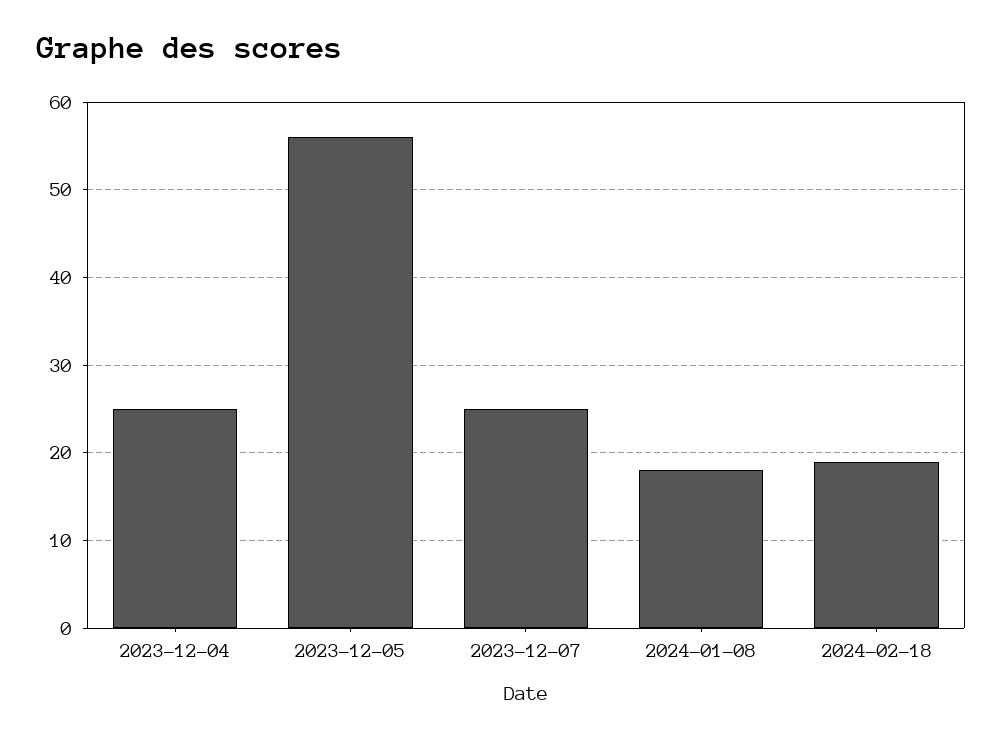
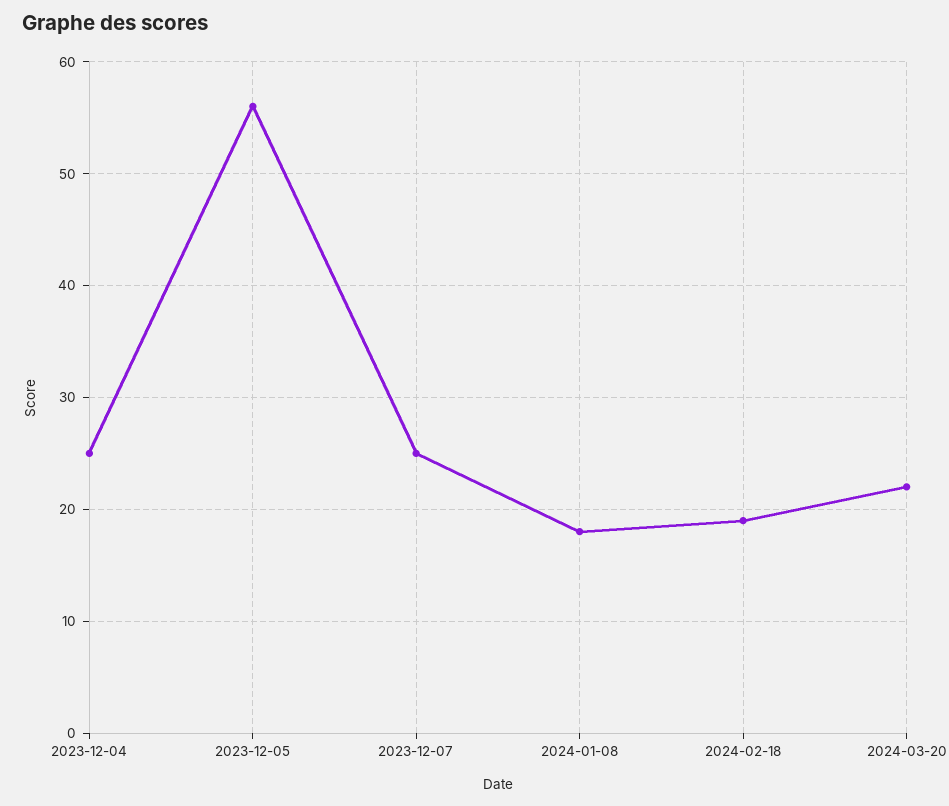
2024-03-20: none -> 22

